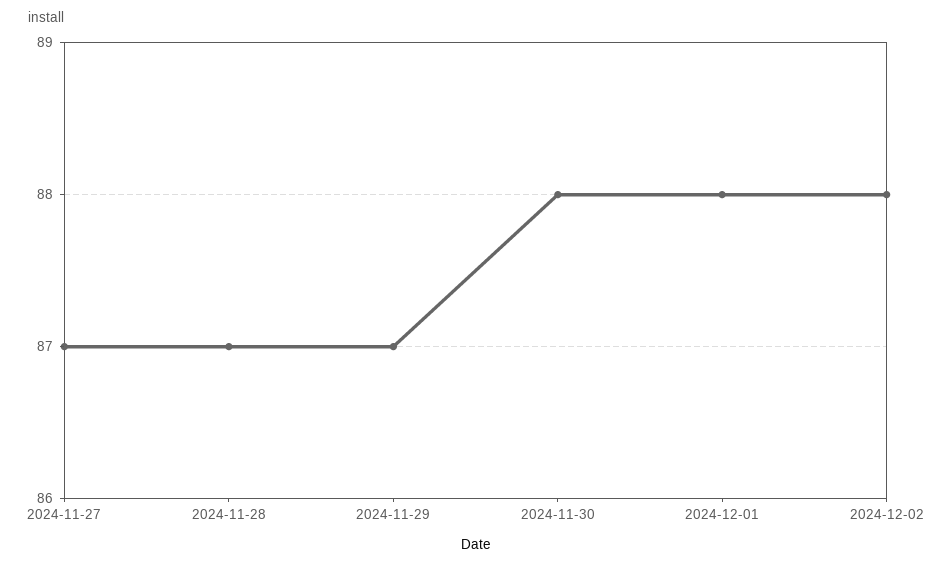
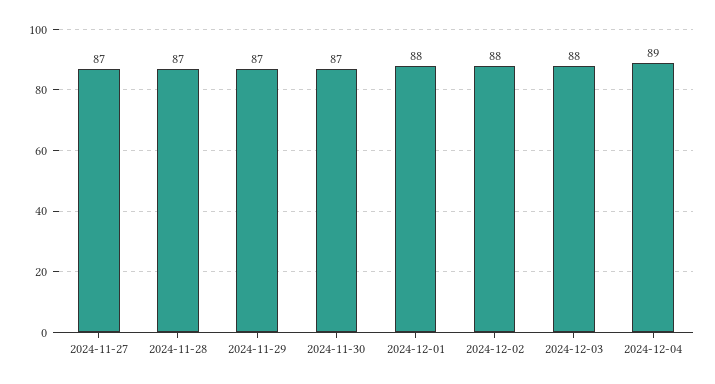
2024-11-30: 88 -> 87
2024-12-03: none -> 88
2024-12-04: none -> 89

